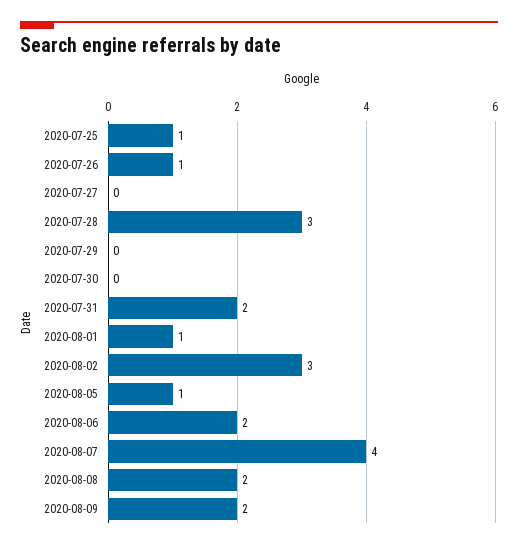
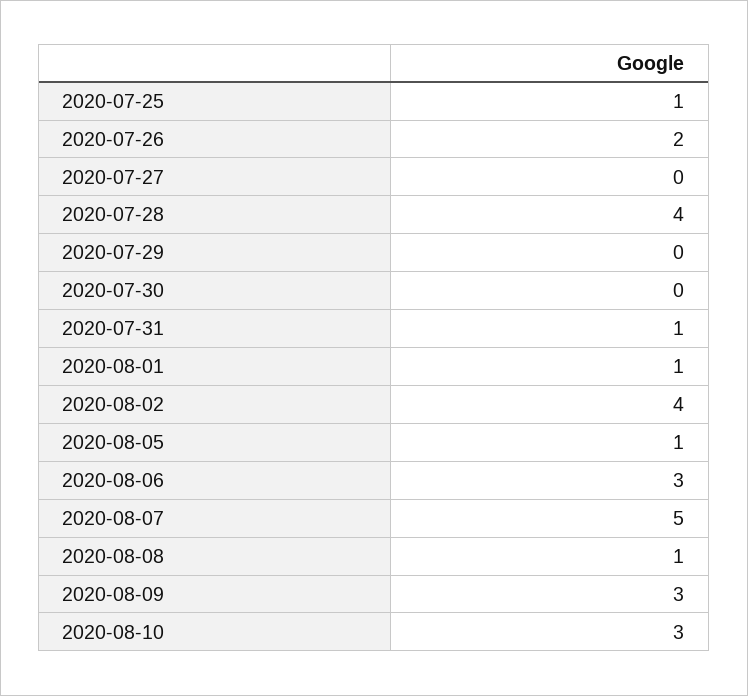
2020-07-26: 1 -> 2
2020-07-28: 3 -> 4
2020-07-31: 2 -> 1
2020-08-02: 3 -> 4
2020-08-06: 2 -> 3
2020-08-07: 4 -> 5
2020-08-08: 2 -> 1
2020-08-09: 2 -> 3
2020-08-10: none -> 3

